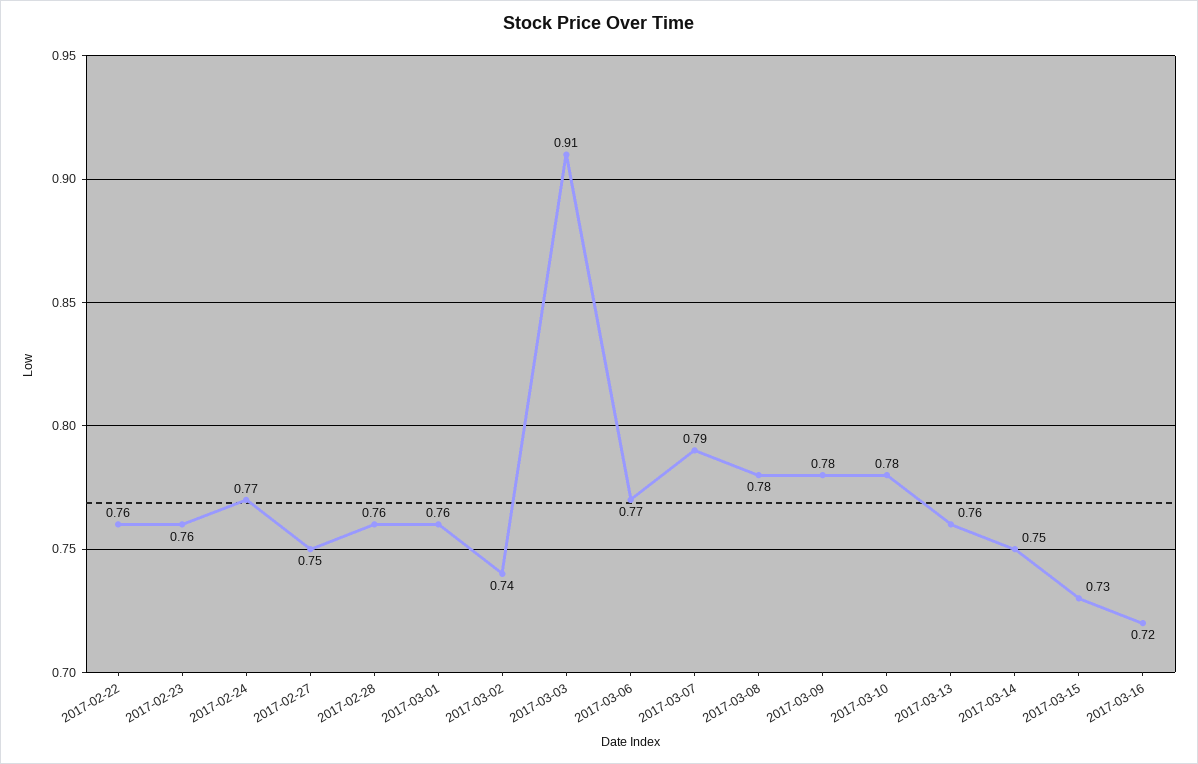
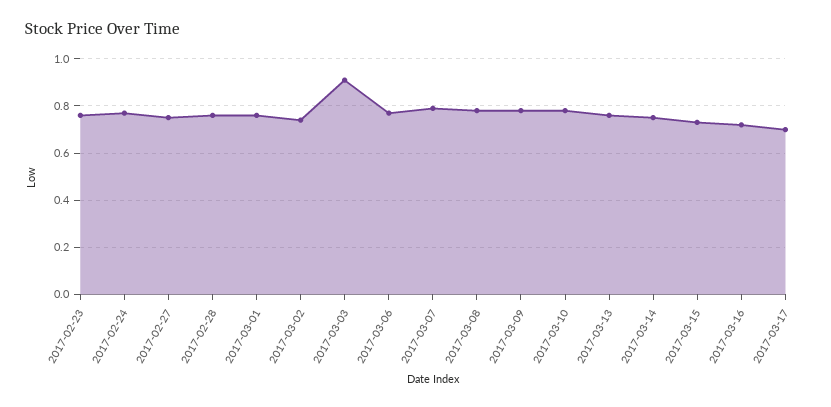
2017-02-22: 0.76 -> none
2017-03-17: none -> 0.7

